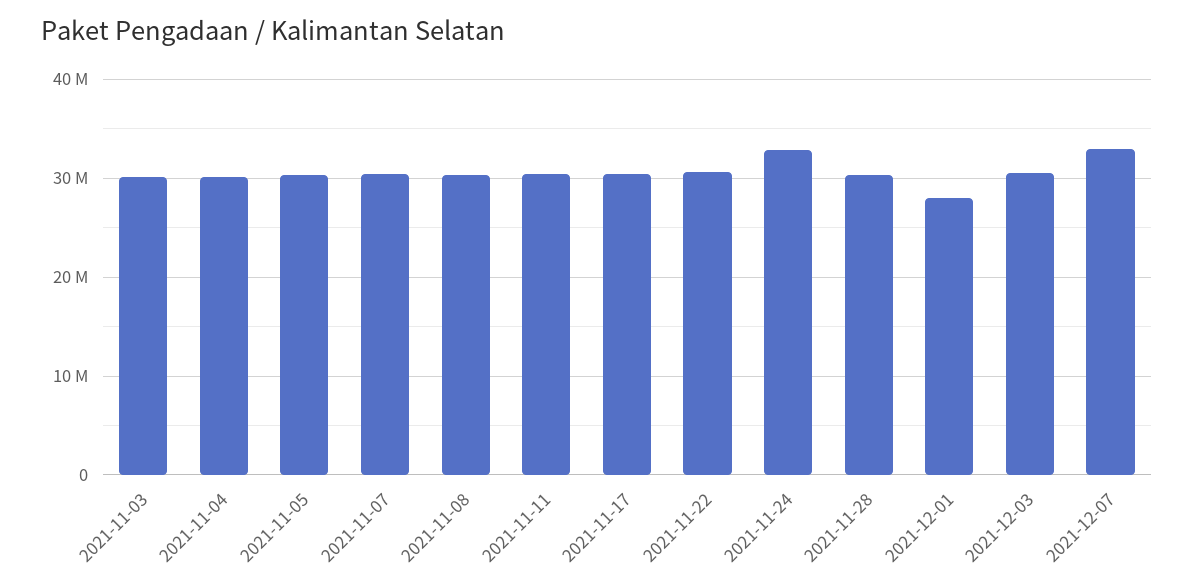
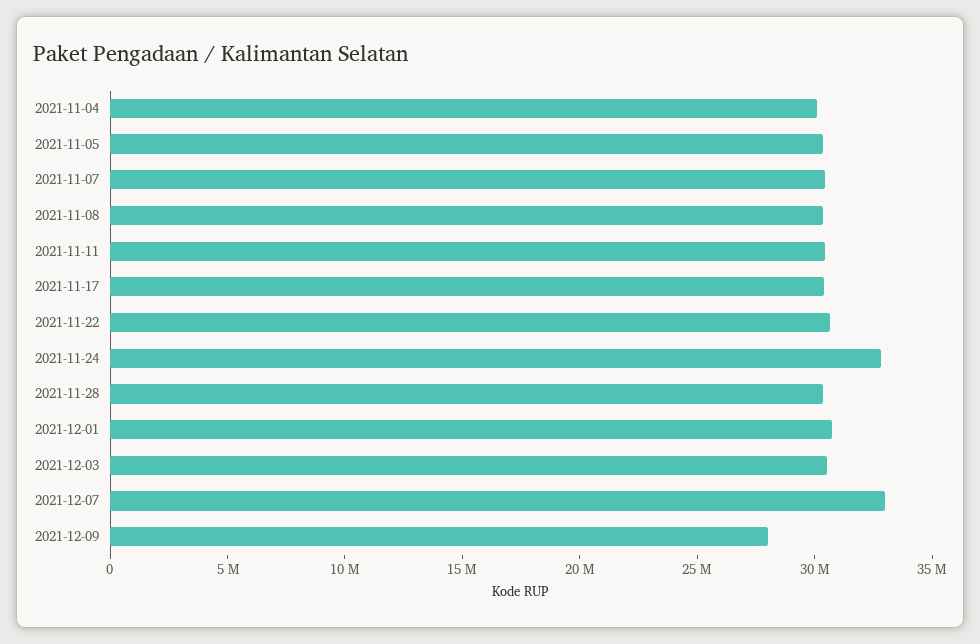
2021-11-03: 30000000 -> none
2021-12-01: 28000000 -> 31000000
2021-12-09: none -> 28000000

